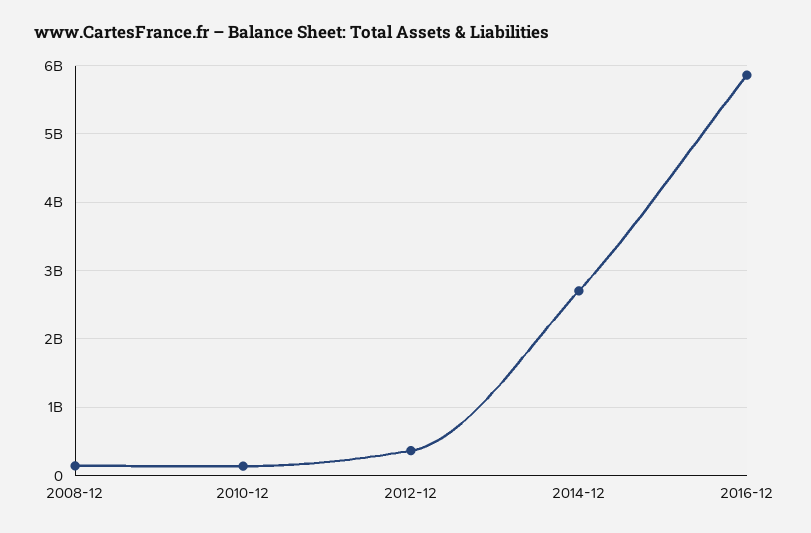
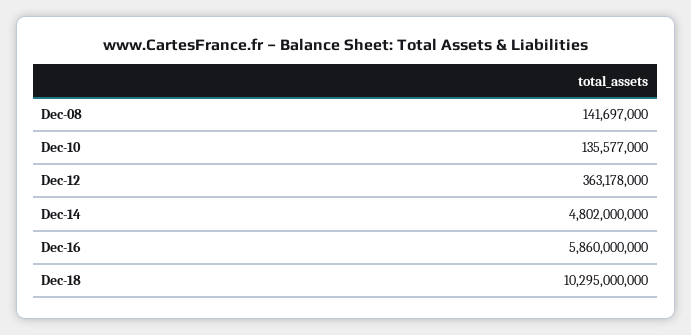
2014-12: 2700000000 -> 4802000000
Dec-18: none -> 10295000000

